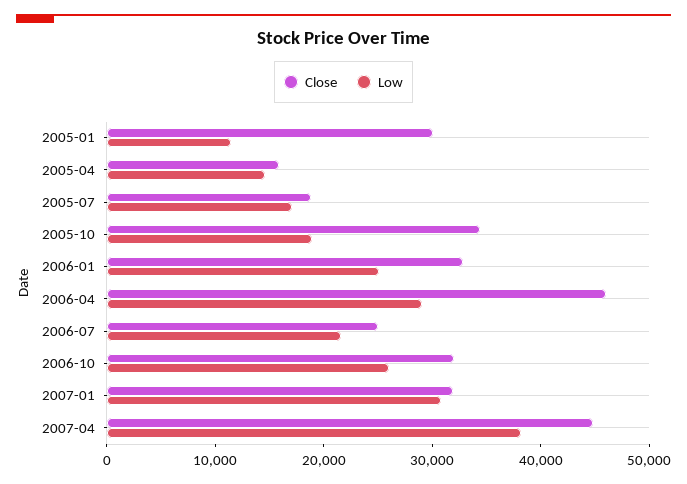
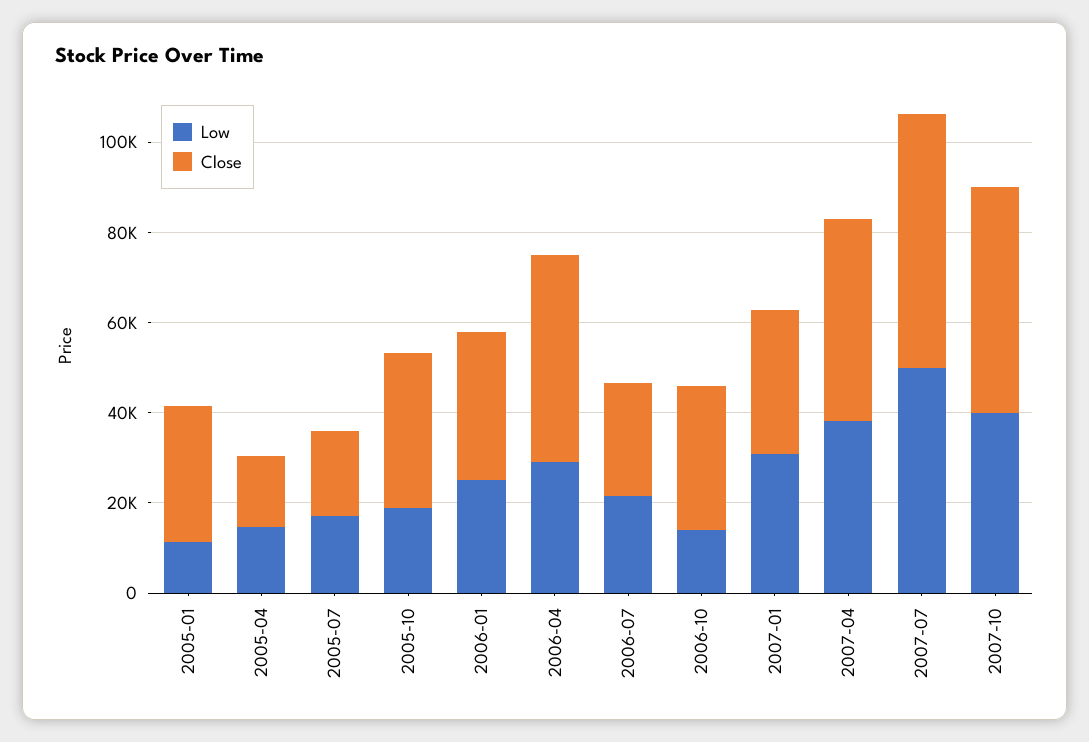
Low, 2006-10: 26000 -> 15000
Low, 2007-07: none -> 50000
Close, 2007-07: none -> 55000
Low, 2007-10: none -> 40000
Close, 2007-10: none -> 50000

